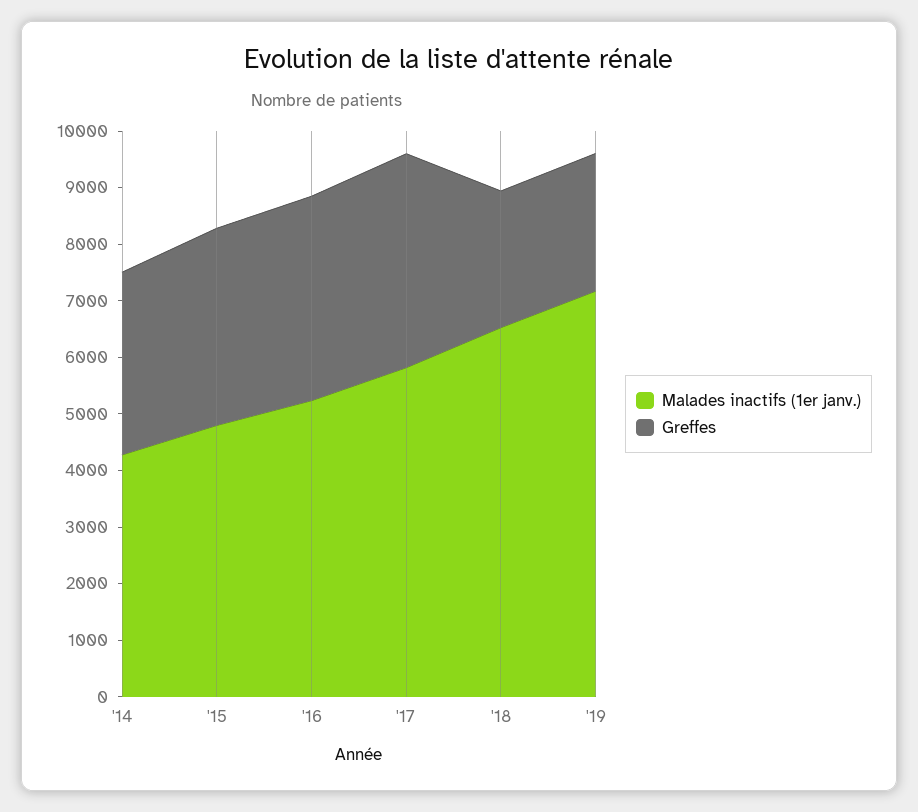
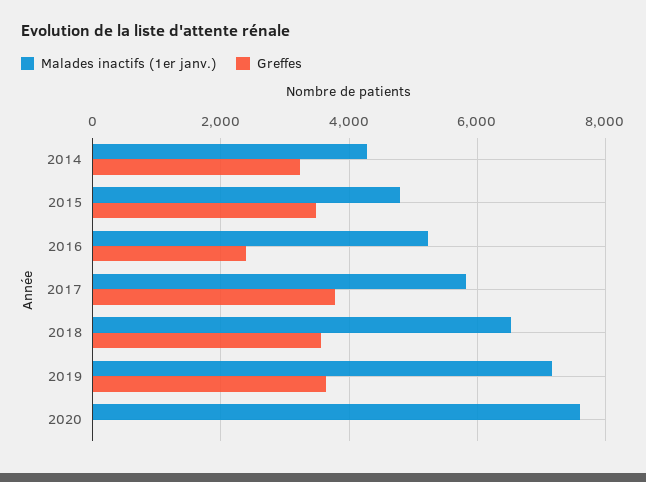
Greffes, '16: 3600 -> 2400
Greffes, '18: 2400 -> 3600
Greffes, '19: 2400 -> 3600
Malades inactifs (1er janv.), 2020: none -> 7600
Greffes, 2020: none -> 0

